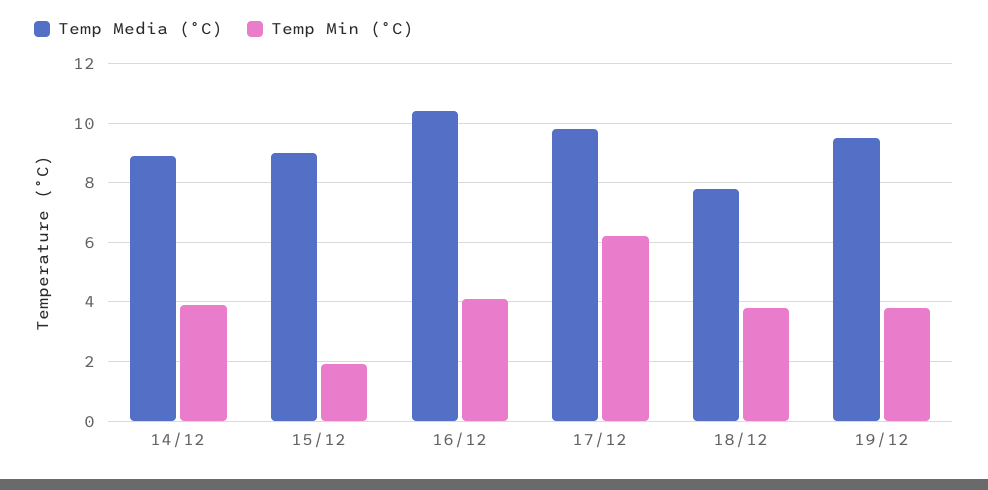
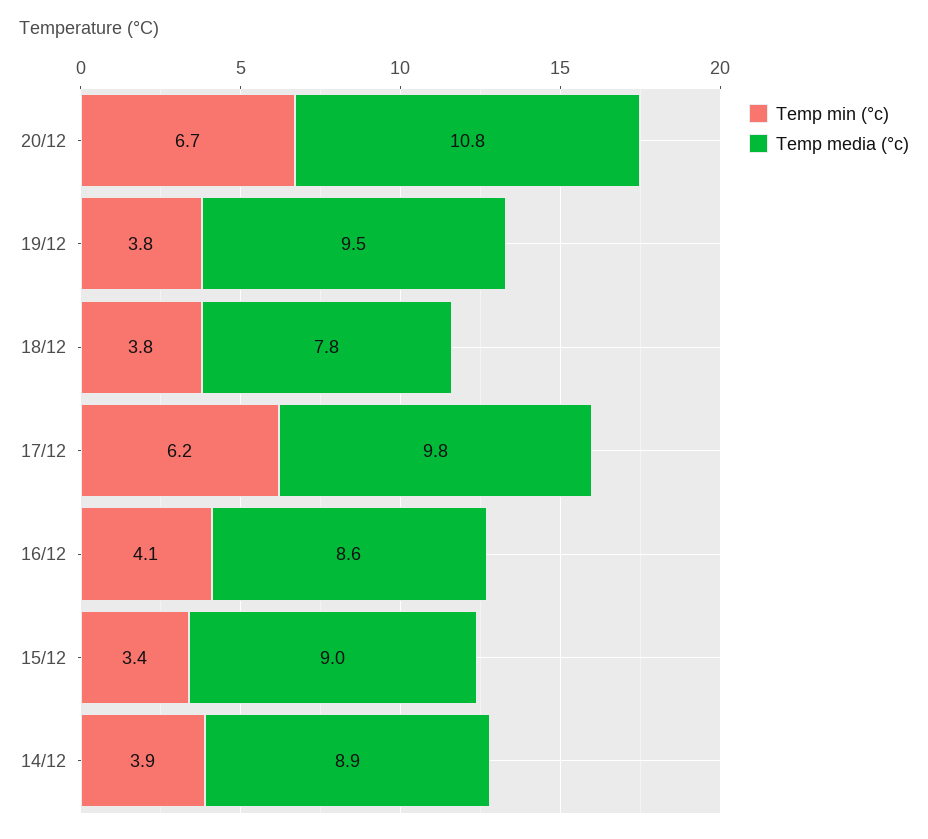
Temp Min (°C), 15/12: 2 -> 3.4
Temp Media (°C), 16/12: 10.5 -> 8.6
Temp Min (°C), 20/12: none -> 6.7
Temp Media (°C), 20/12: none -> 10.8

